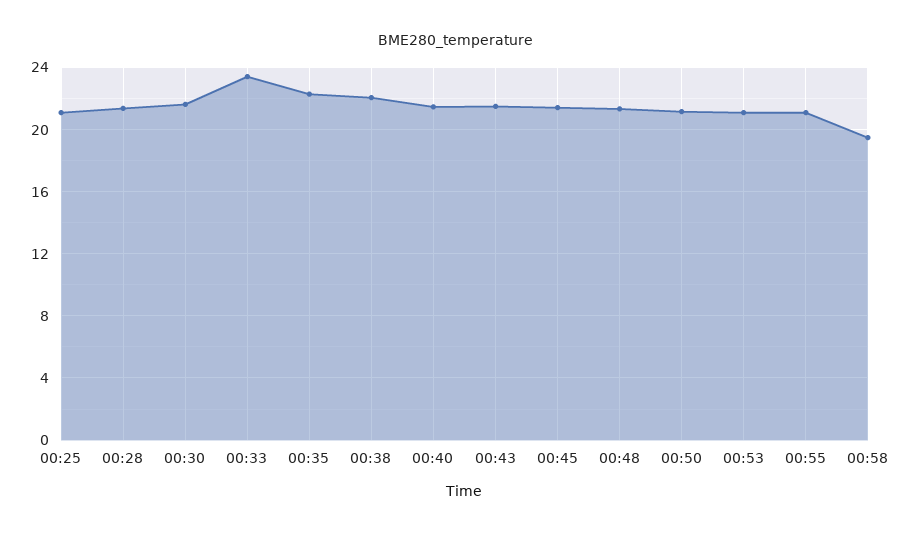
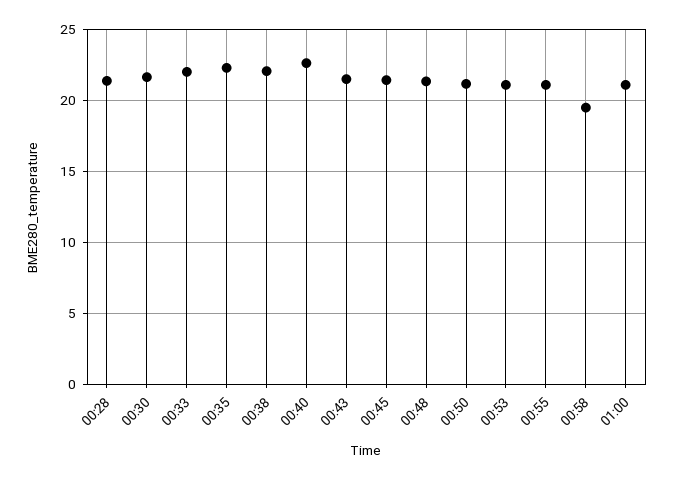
00:25: 21 -> none
00:33: 23.5 -> 22
00:40: 21.5 -> 22.5
01:00: none -> 21

